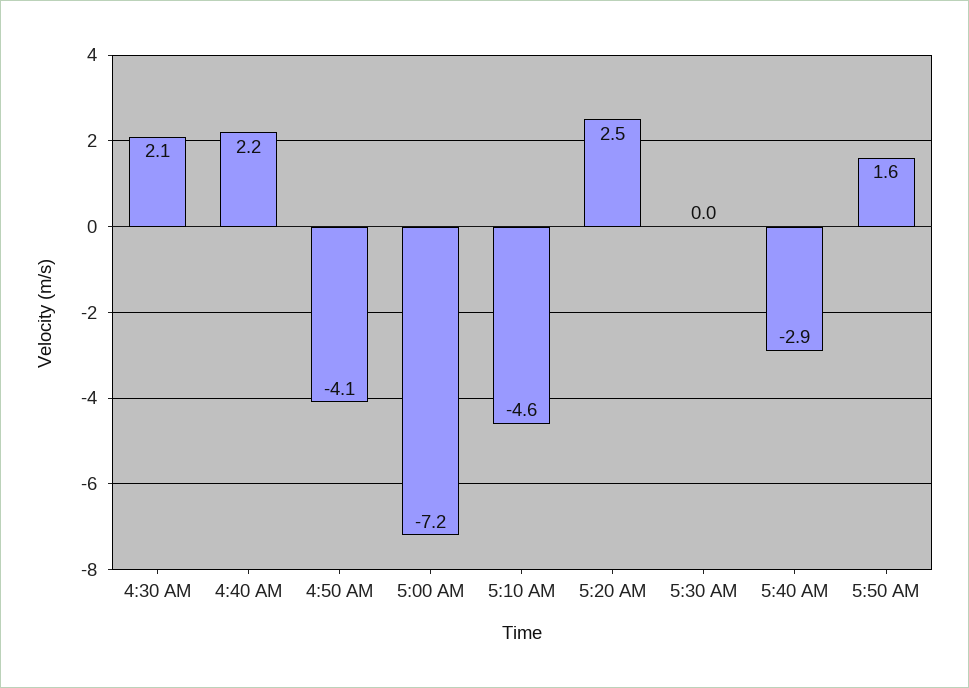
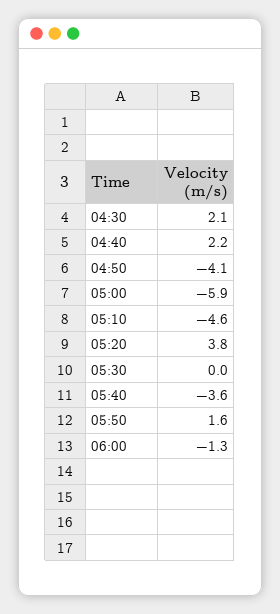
5:00 AM: -7.2 -> -5.9
5:20 AM: 2.5 -> 3.8
5:40 AM: -2.9 -> -3.6
06:00: none -> -1.3

